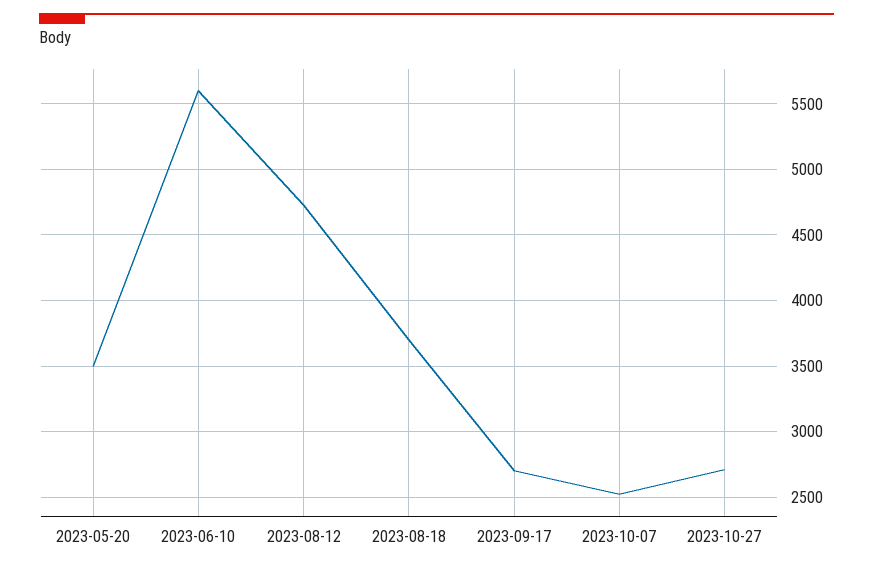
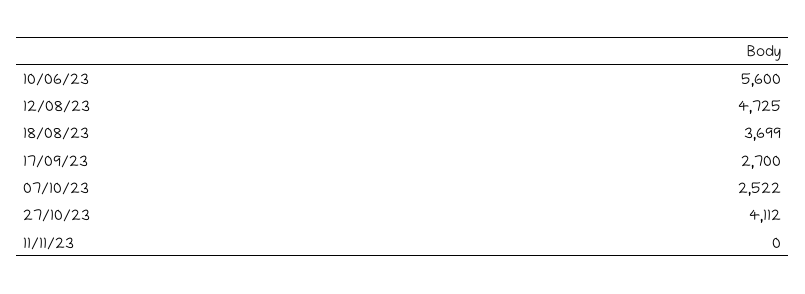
2023-05-20: 3500 -> none
2023-10-27: 2700 -> 4112
11/11/23: none -> 0

